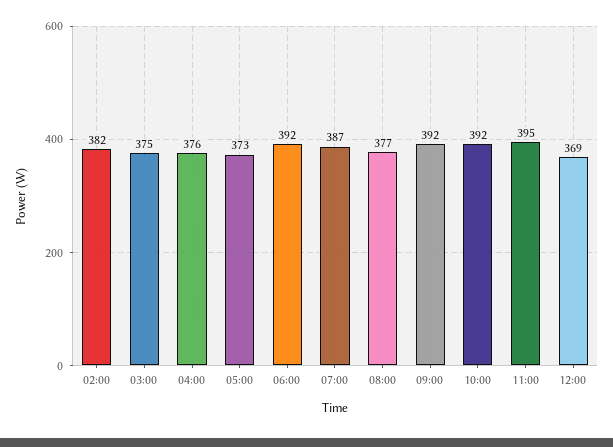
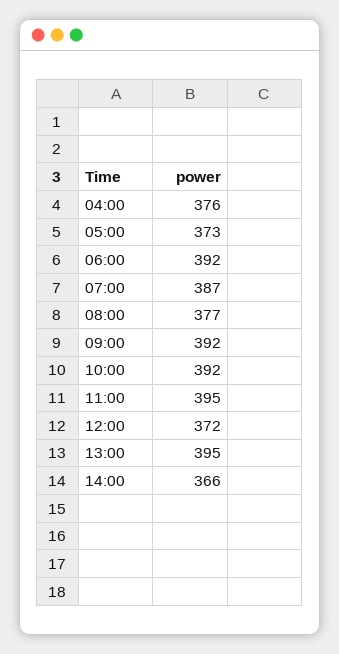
02:00: 382 -> none
03:00: 375 -> none
12:00: 369 -> 372
13:00: none -> 395
14:00: none -> 366

